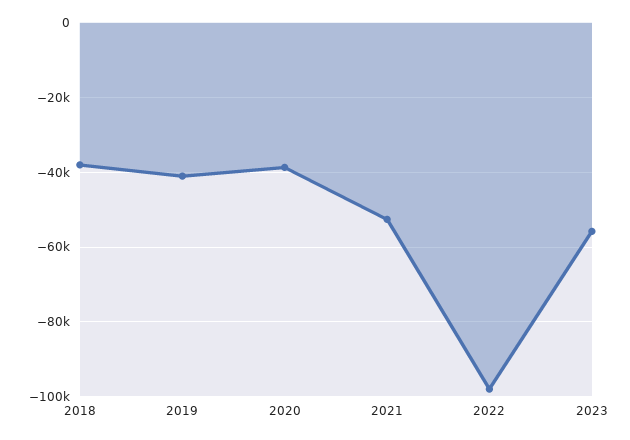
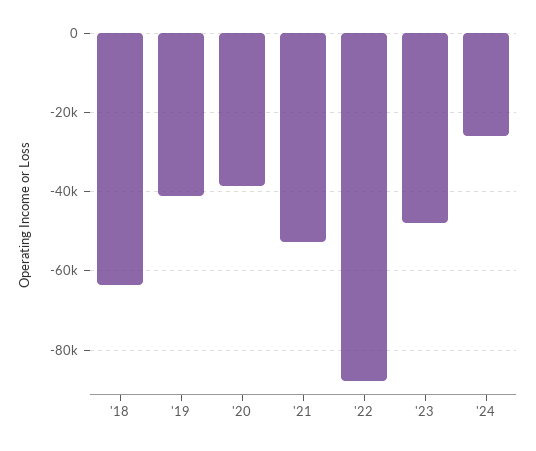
2018: -38000 -> -64000
2022: -98000 -> -88000
2023: -56000 -> -48000
'24: none -> -26000

